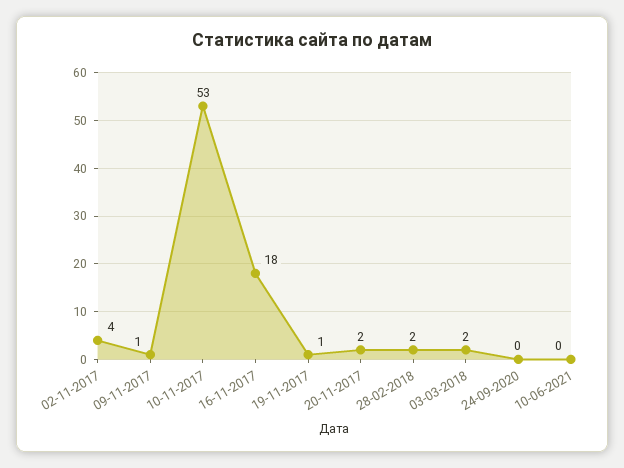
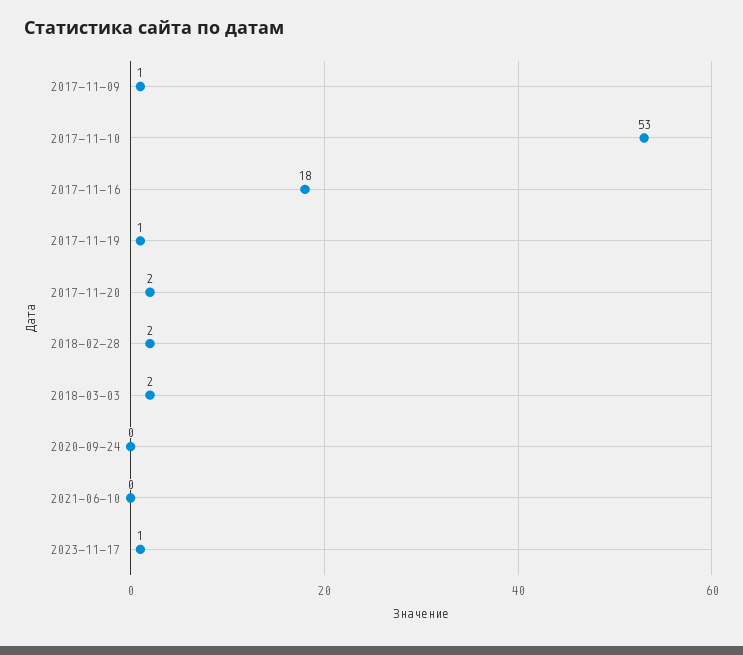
02-11-2017: 4 -> none
2023-11-17: none -> 1

